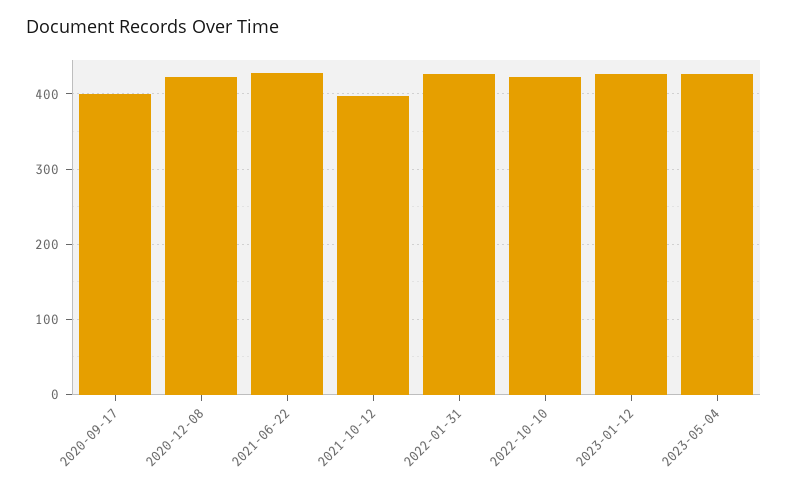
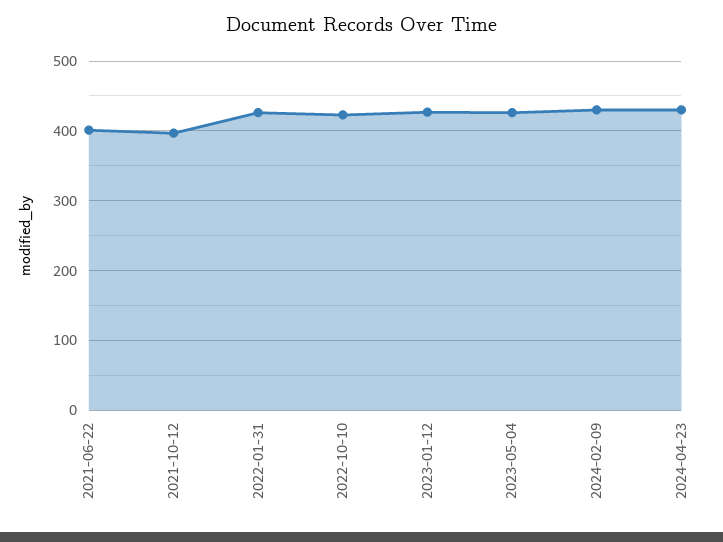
2020-09-17: 400 -> none
2020-12-08: 420 -> none
2021-06-22: 430 -> 400
2024-02-09: none -> 430
2024-04-23: none -> 430

